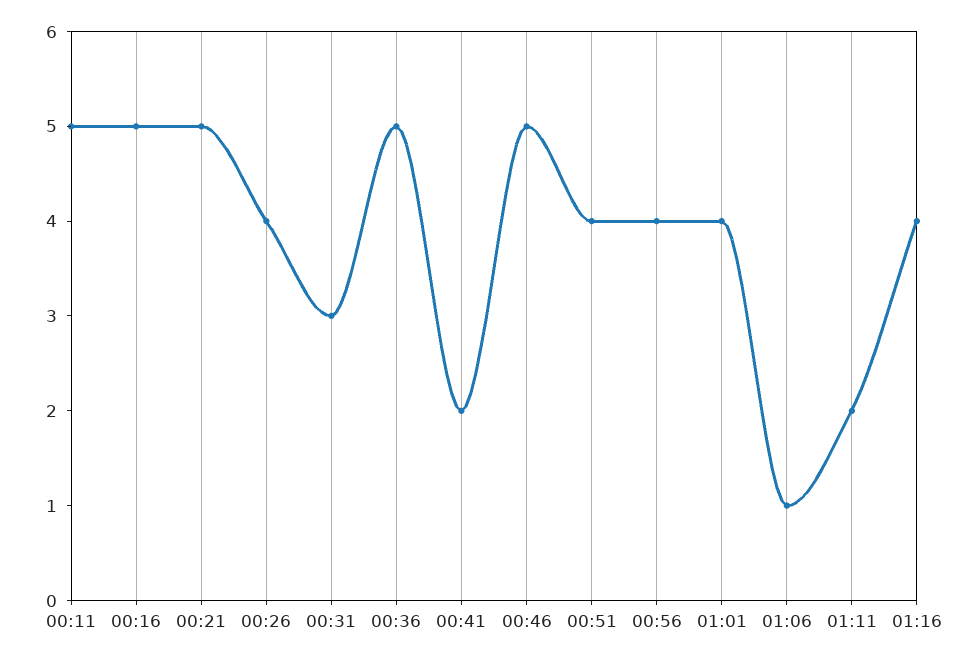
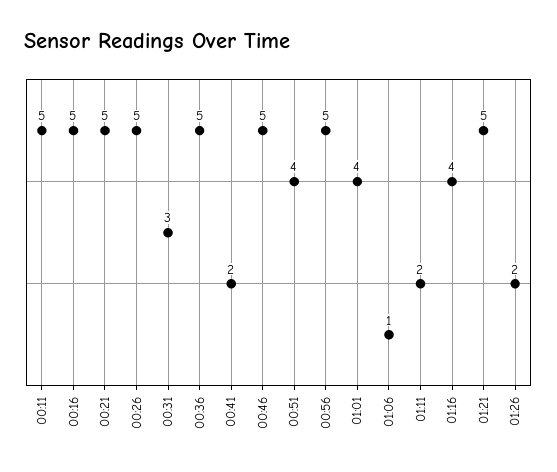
00:26: 4 -> 5
00:56: 4 -> 5
01:21: none -> 5
01:26: none -> 2

